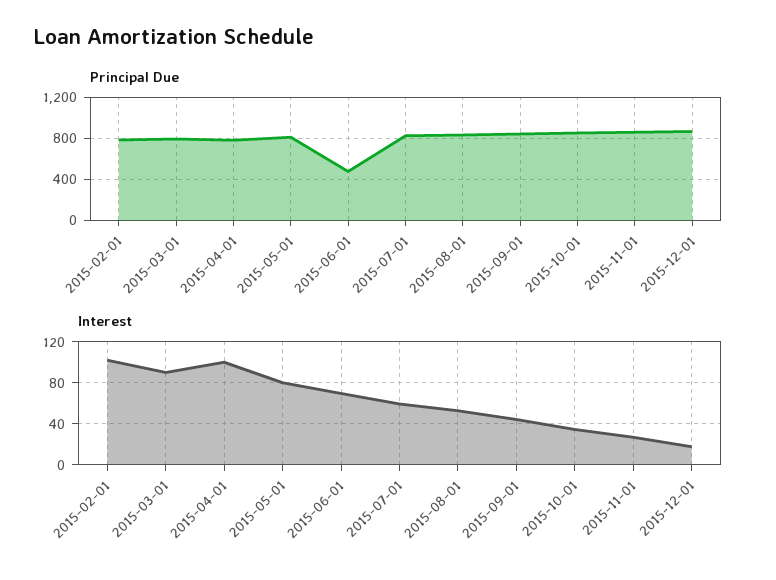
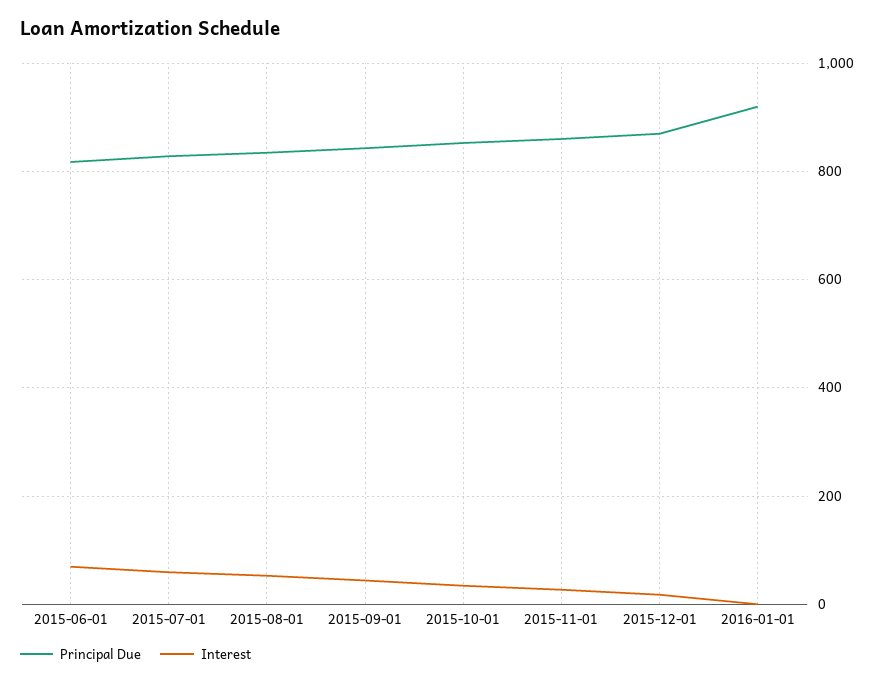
Principal Due, 2015-02-01: 800 -> none
Principal Due, 2015-03-01: 800 -> none
Principal Due, 2015-04-01: 800 -> none
Principal Due, 2015-05-01: 800 -> none
Principal Due, 2015-06-01: 500 -> 820
Interest, 2015-02-01: 100 -> none
Interest, 2015-03-01: 90 -> none
Interest, 2015-04-01: 100 -> none
Interest, 2015-05-01: 80 -> none
Principal Due, 2016-01-01: none -> 920
Interest, 2016-01-01: none -> 0

